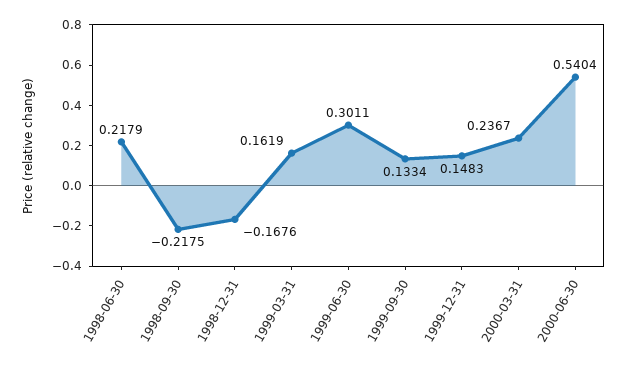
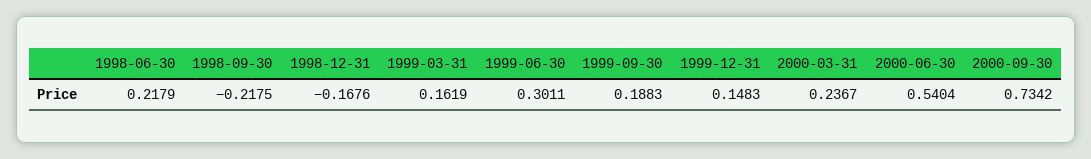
1999-09-30: 0.1334 -> 0.1883
2000-09-30: none -> 0.7342

